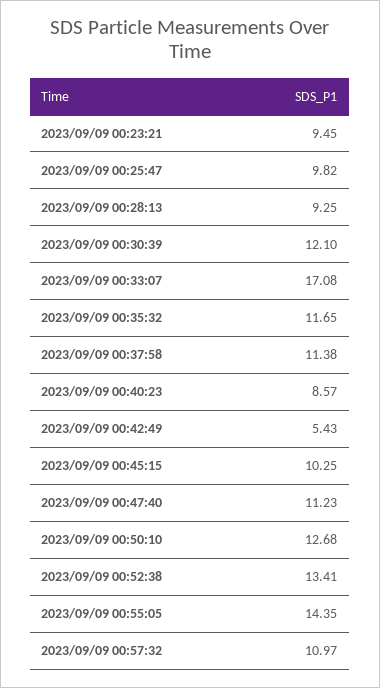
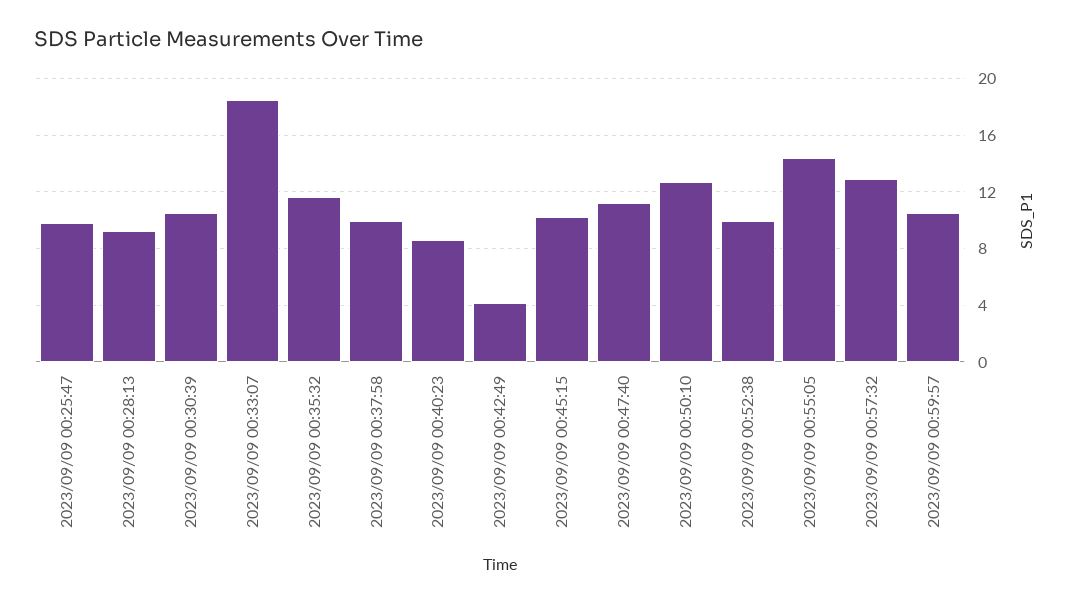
2023/09/09 00:23:21: 9.45 -> none
2023/09/09 00:30:39: 12.1 -> 10.5
2023/09/09 00:33:07: 17.08 -> 18.5
2023/09/09 00:37:58: 11.38 -> 10
2023/09/09 00:42:49: 5.43 -> 4
2023/09/09 00:52:38: 13.41 -> 10
2023/09/09 00:57:32: 10.97 -> 13
2023/09/09 00:59:57: none -> 10.5

